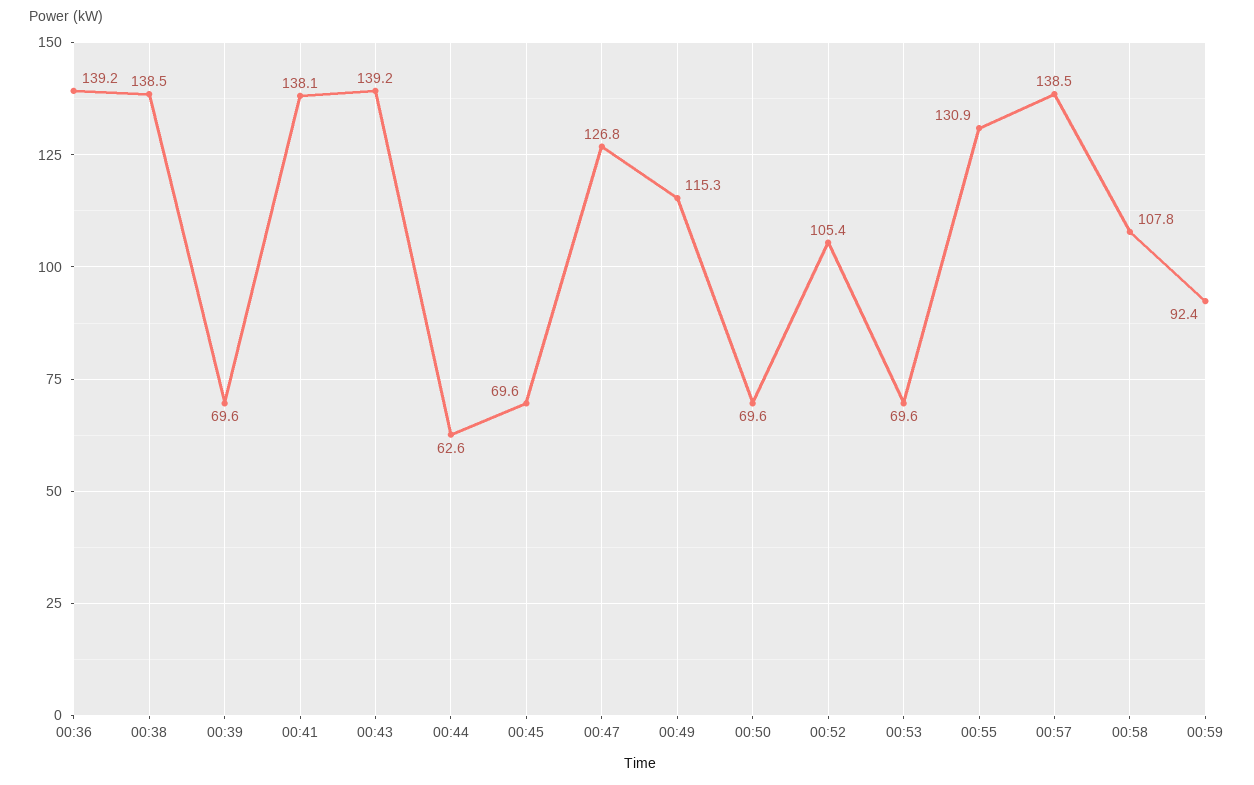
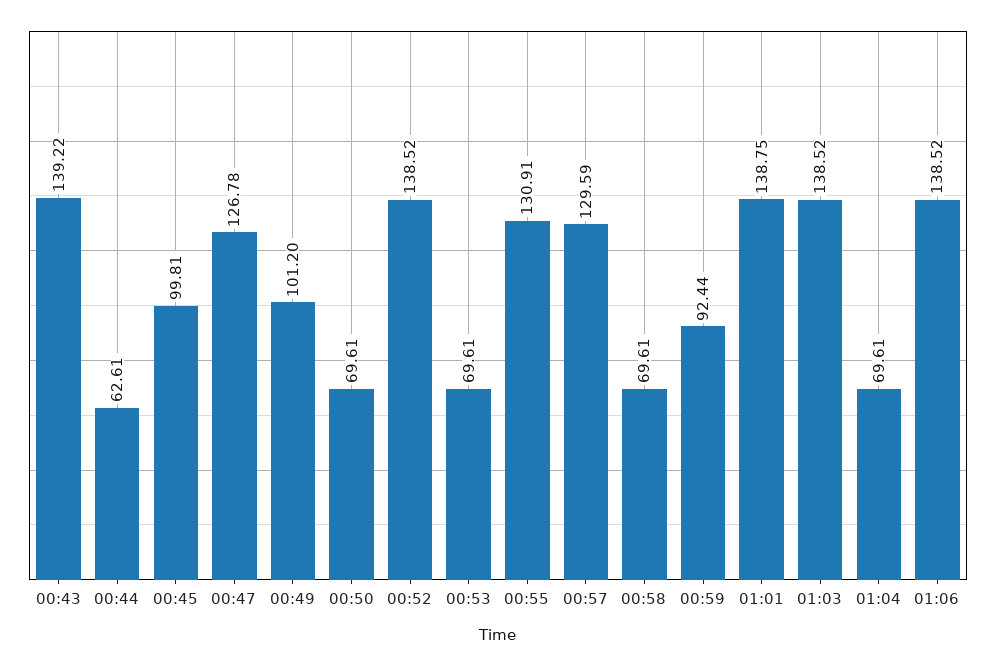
00:36: 139.2 -> none
00:38: 138.5 -> none
00:39: 69.6 -> none
00:41: 138.1 -> none
00:45: 69.6 -> 99.81
00:49: 115.3 -> 101.2
00:52: 105.4 -> 138.52
00:57: 138.5 -> 129.59
00:58: 107.8 -> 69.61
01:01: none -> 138.75
01:03: none -> 138.52
01:04: none -> 69.61
01:06: none -> 138.52

